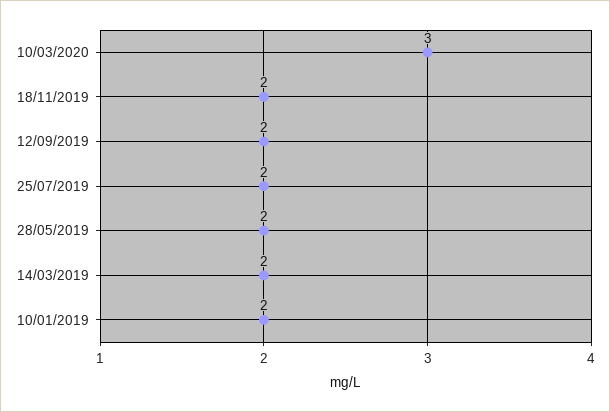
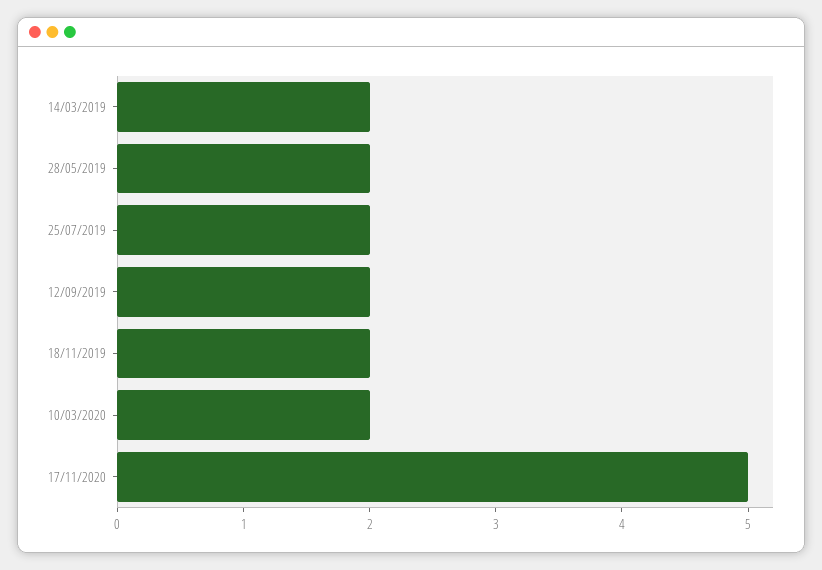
10/03/2020: 3 -> 2
10/01/2019: 2 -> none
17/11/2020: none -> 5

